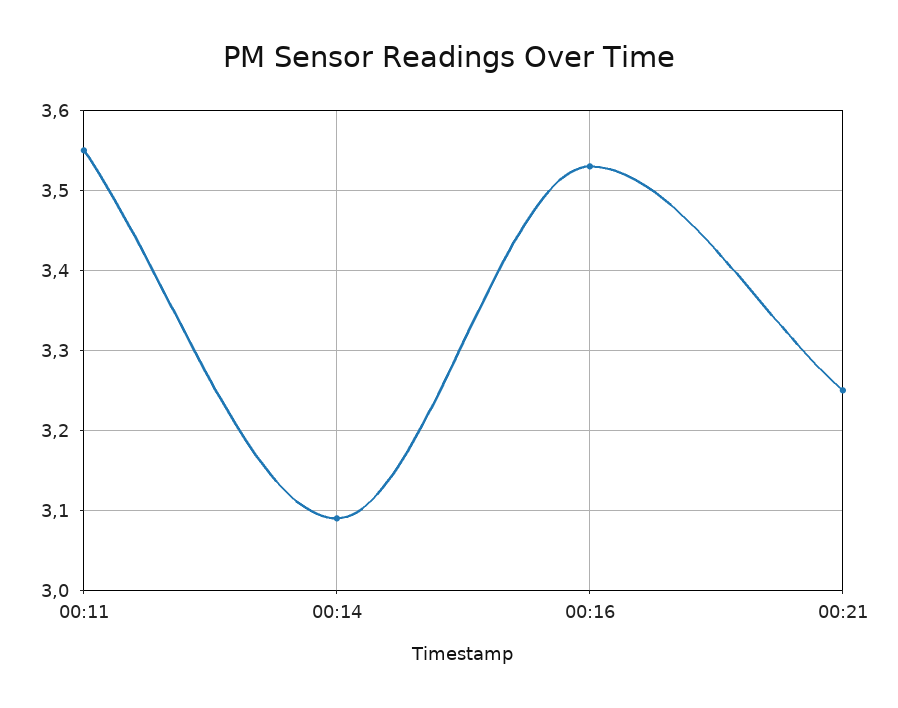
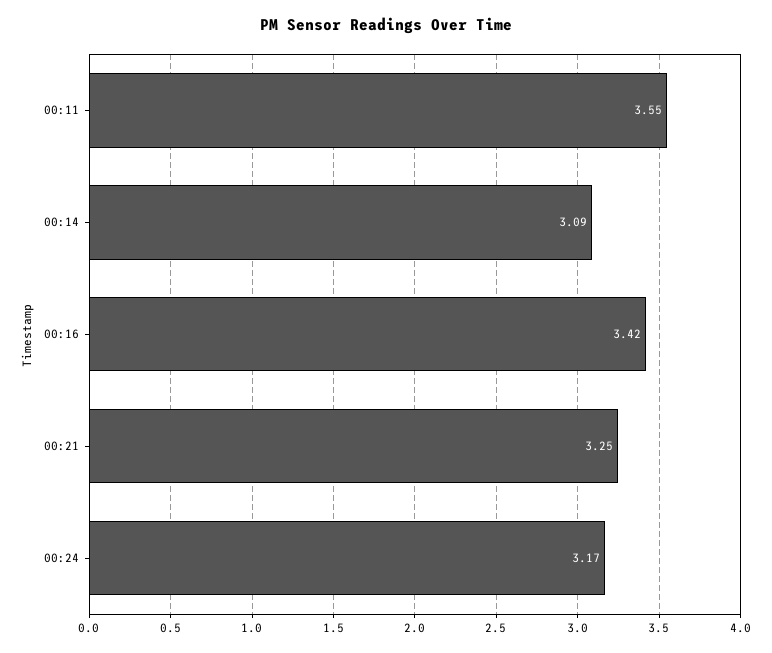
00:16: 3.53 -> 3.42
00:24: none -> 3.17

